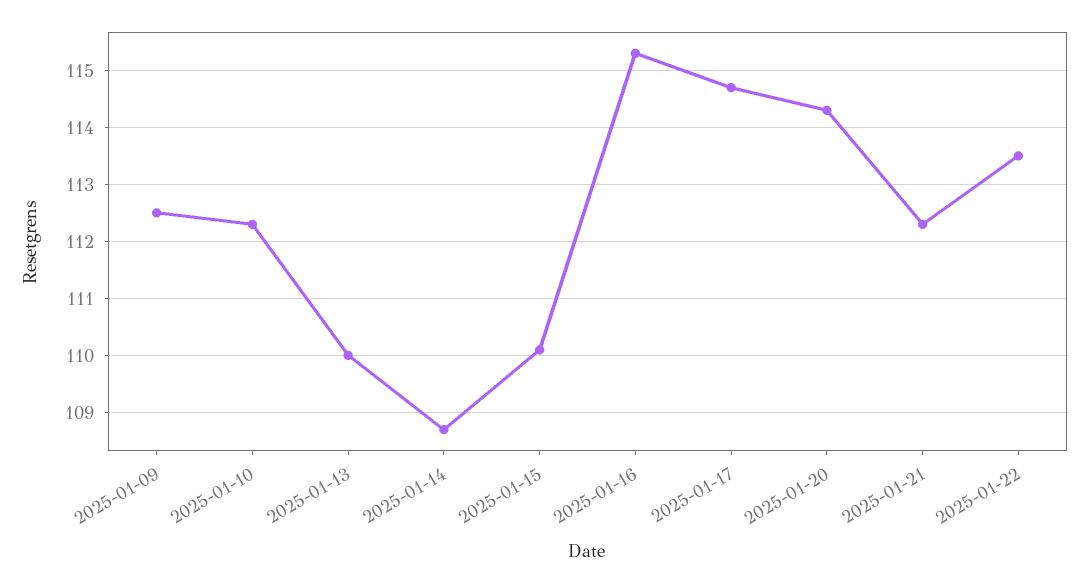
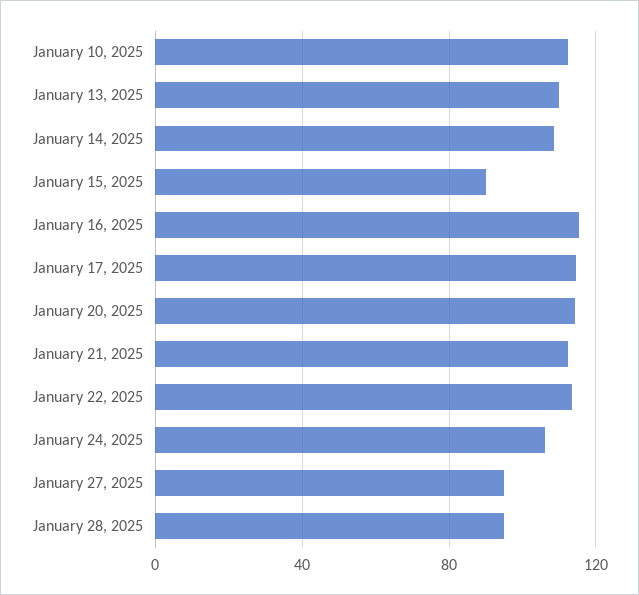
2025-01-09: 112.5 -> none
2025-01-15: 110 -> 90
January 24, 2025: none -> 105
January 27, 2025: none -> 95
January 28, 2025: none -> 95

